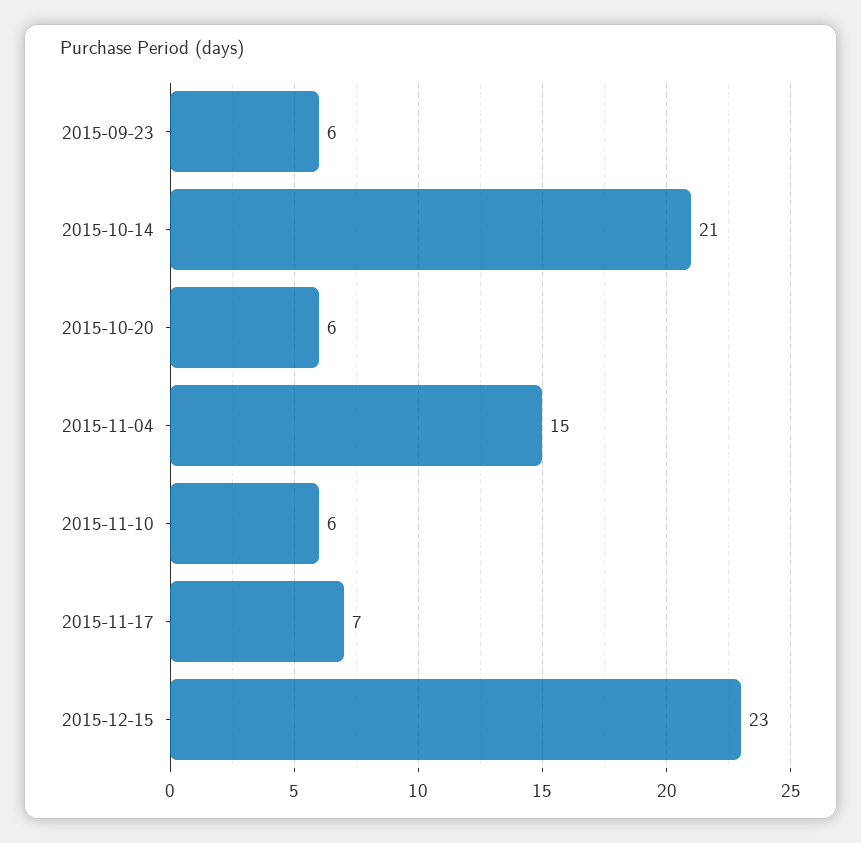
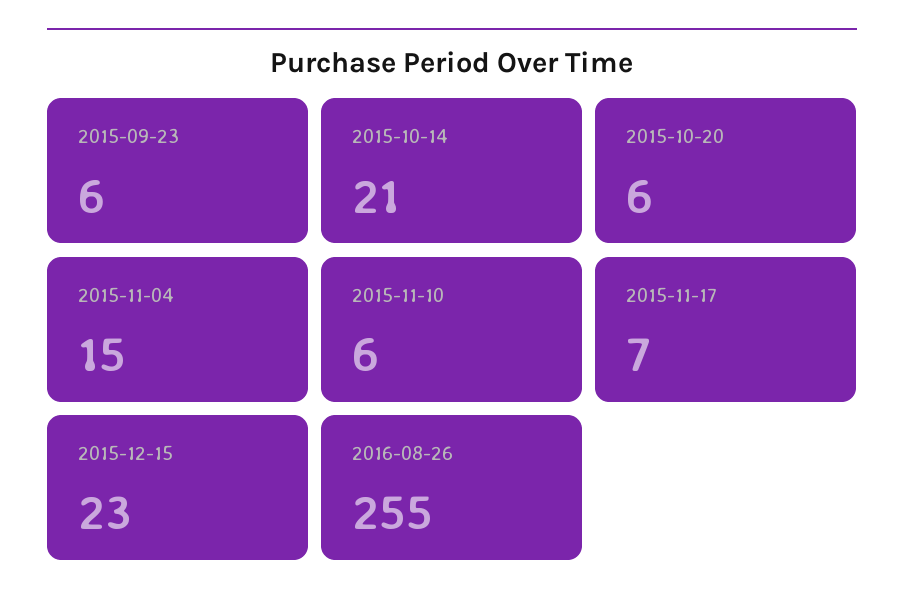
2016-08-26: none -> 255

